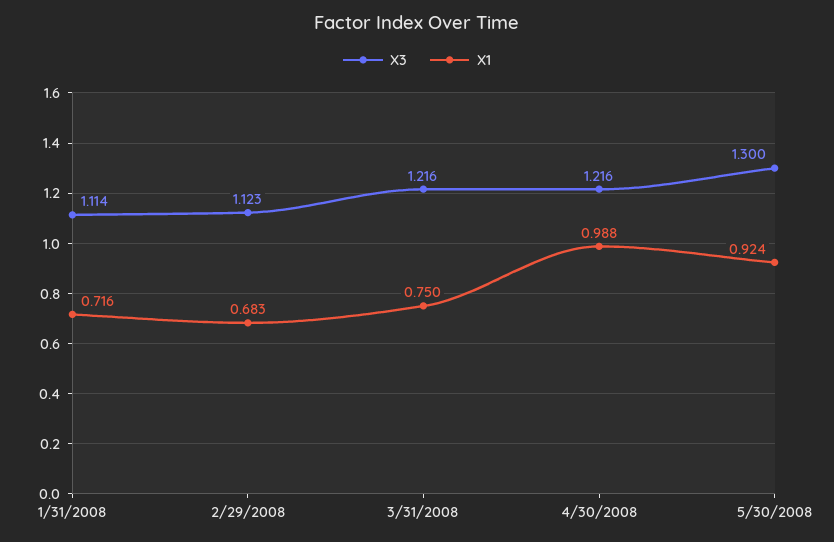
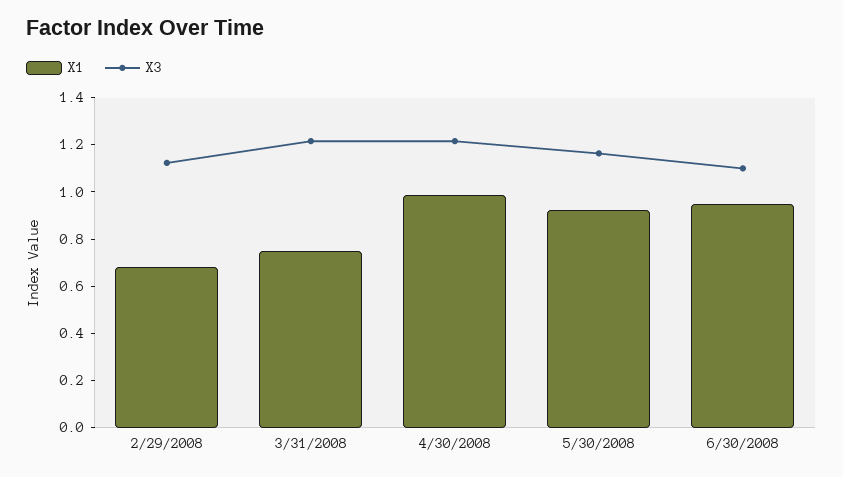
X3, 1/31/2008: 1.114 -> none
X1, 1/31/2008: 0.716 -> none
X3, 5/30/2008: 1.3 -> 1.15
X1, 6/30/2008: none -> 0.95
X3, 6/30/2008: none -> 1.1

